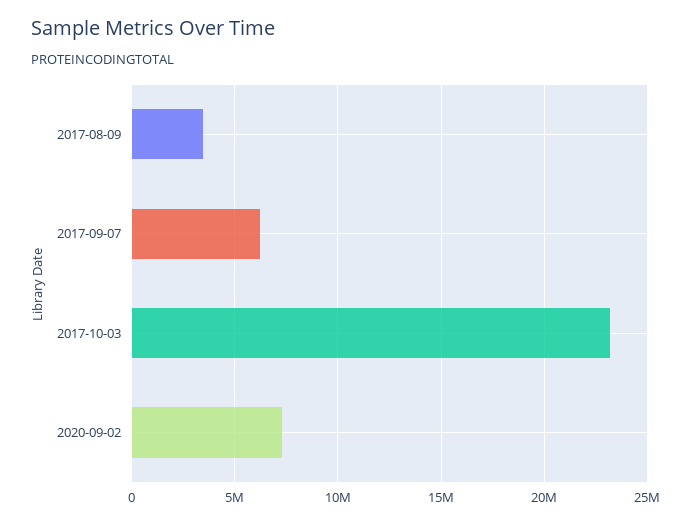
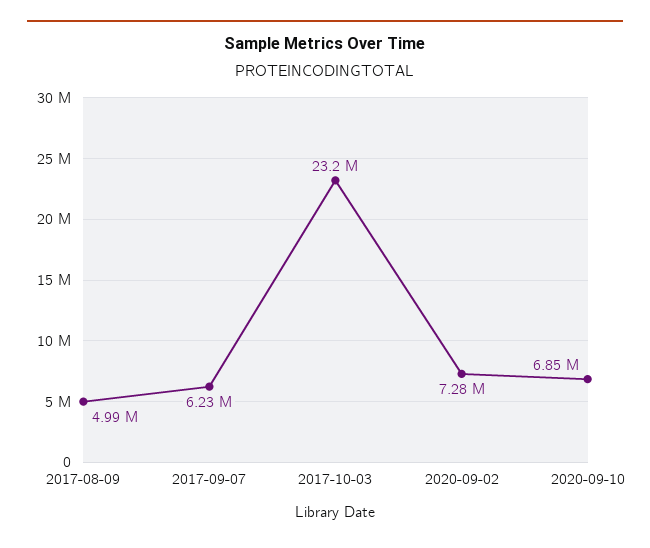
2017-08-09: 3500000 -> 4990000
2020-09-10: none -> 6850000

